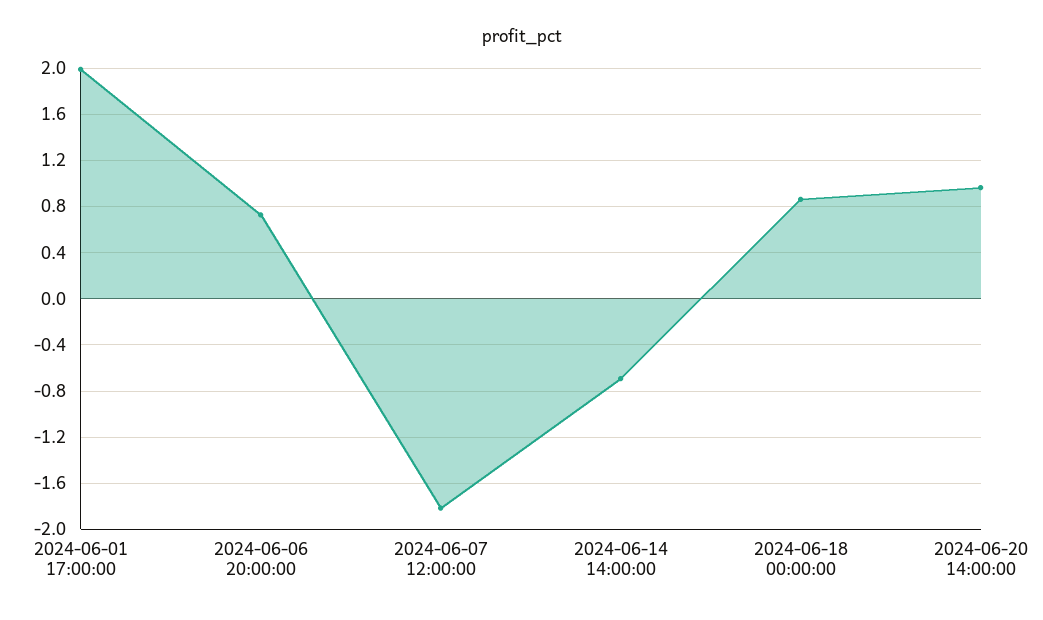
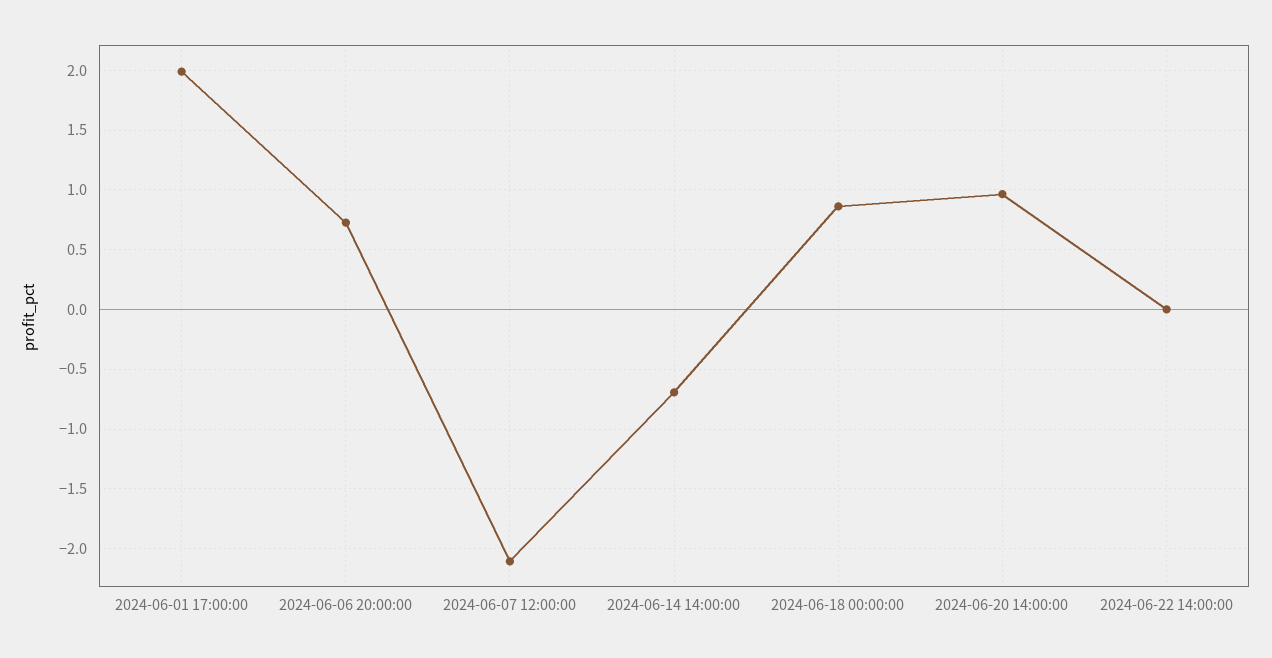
2024-06-07 12:00:00: -1.8 -> -2.1
2024-06-22 14:00:00: none -> 0

